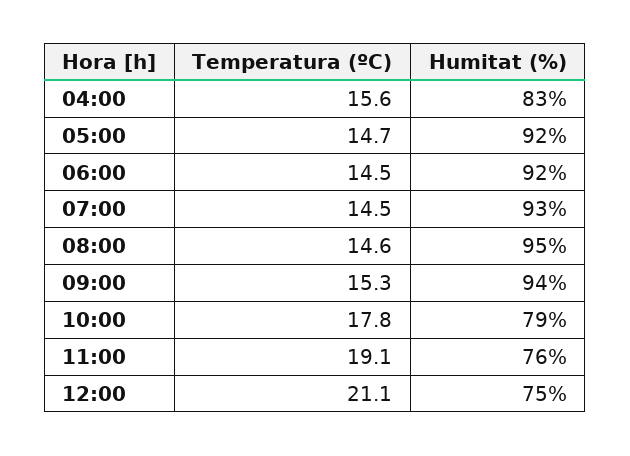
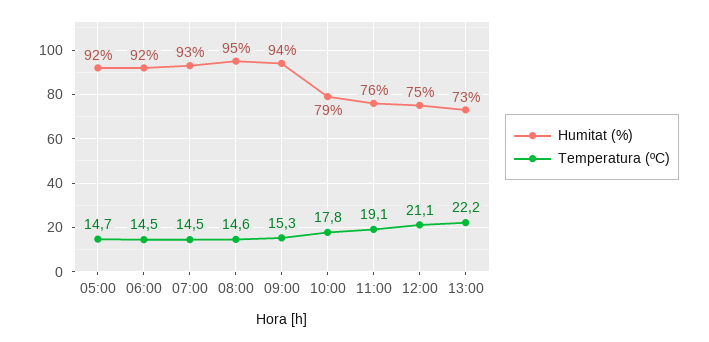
Temperatura (ºC), 04:00: 15.6 -> none
Humitat (%), 04:00: 83 -> none
Humitat (%), 13:00: none -> 73
Temperatura (ºC), 13:00: none -> 22.2

